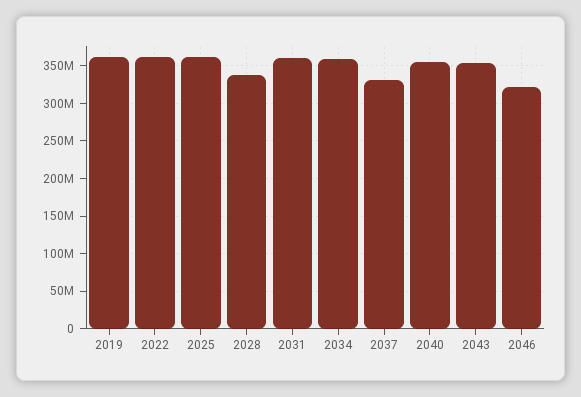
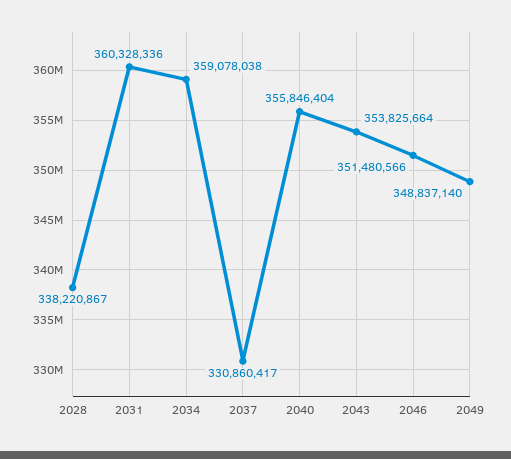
2019: 360000000 -> none
2022: 360000000 -> none
2025: 360000000 -> none
2046: 320000000 -> 351480566
2049: none -> 348837140

